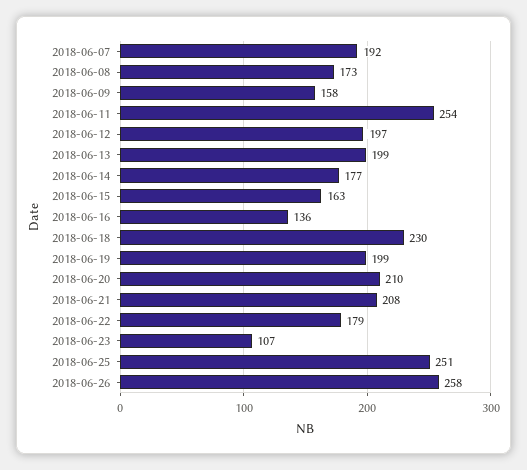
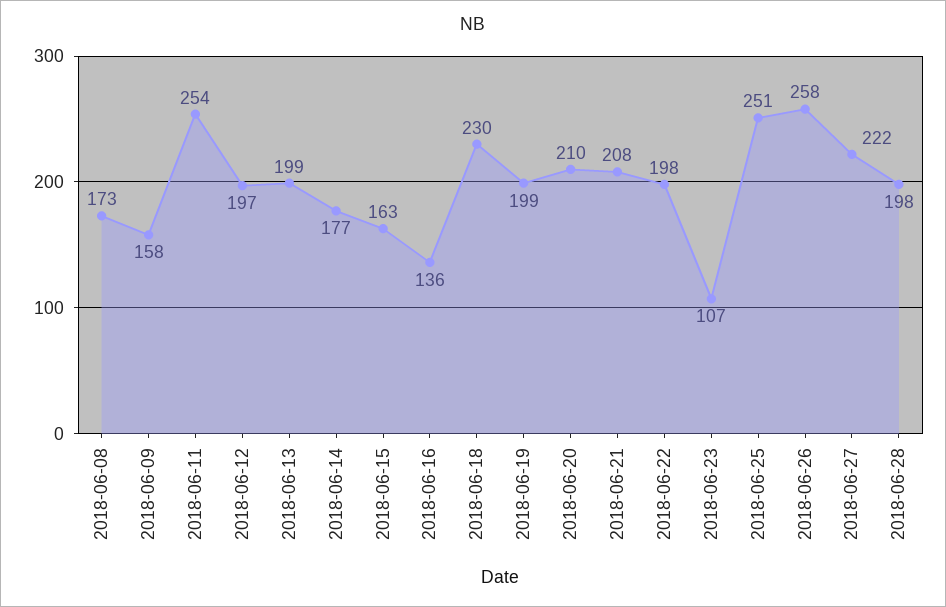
2018-06-07: 192 -> none
2018-06-22: 179 -> 198
2018-06-27: none -> 222
2018-06-28: none -> 198

